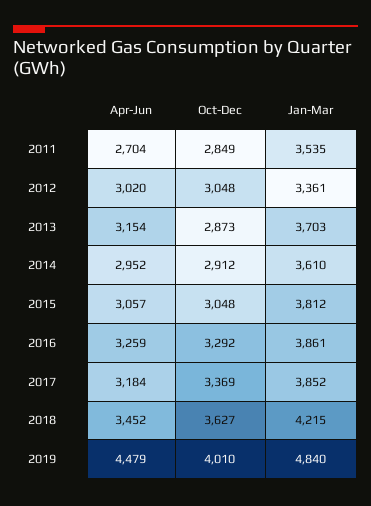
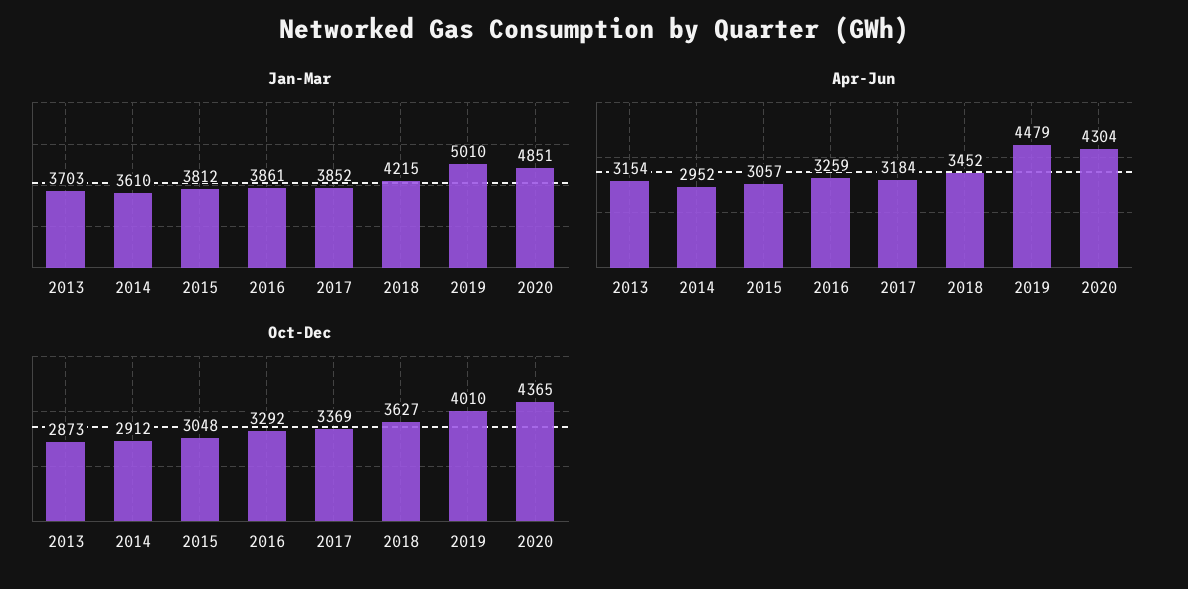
Apr-Jun, 2011: 2704 -> none
Oct-Dec, 2011: 2849 -> none
Jan-Mar, 2011: 3535 -> none
Apr-Jun, 2012: 3020 -> none
Oct-Dec, 2012: 3048 -> none
Jan-Mar, 2012: 3361 -> none
Jan-Mar, 2019: 4840 -> 5010
Jan-Mar, 2020: none -> 4851
Apr-Jun, 2020: none -> 4304
Oct-Dec, 2020: none -> 4365

